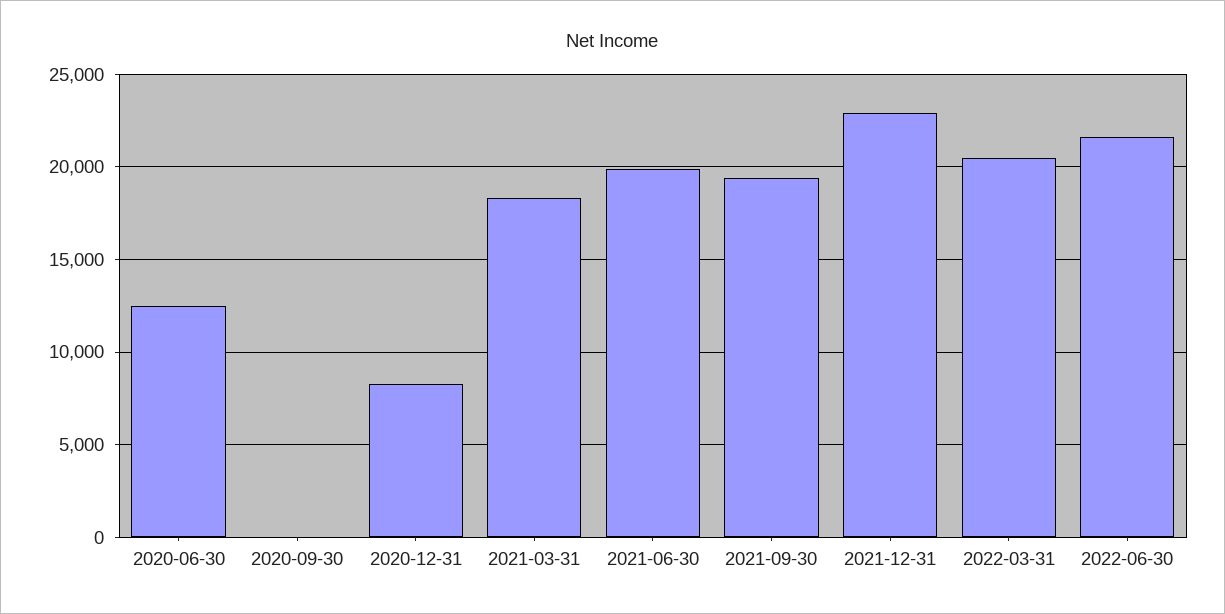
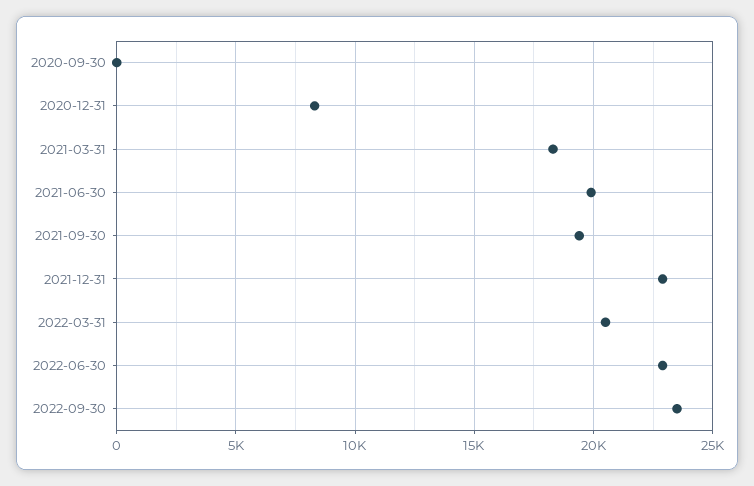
2020-06-30: 12500 -> none
2022-06-30: 21500 -> 23000
2022-09-30: none -> 23500

